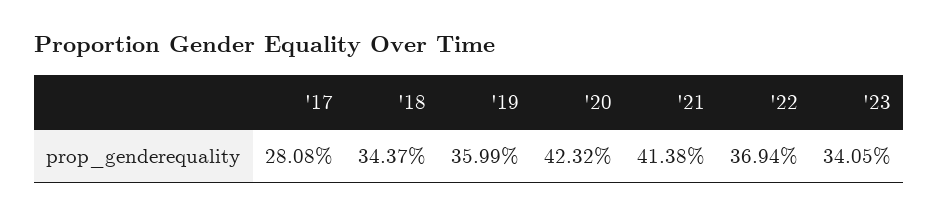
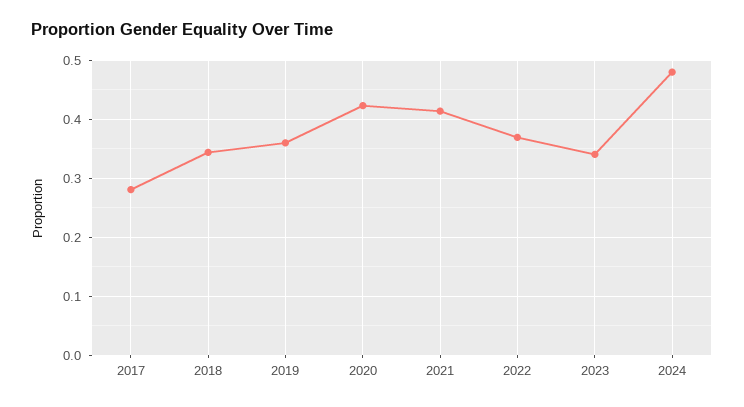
2024: none -> 0.48

